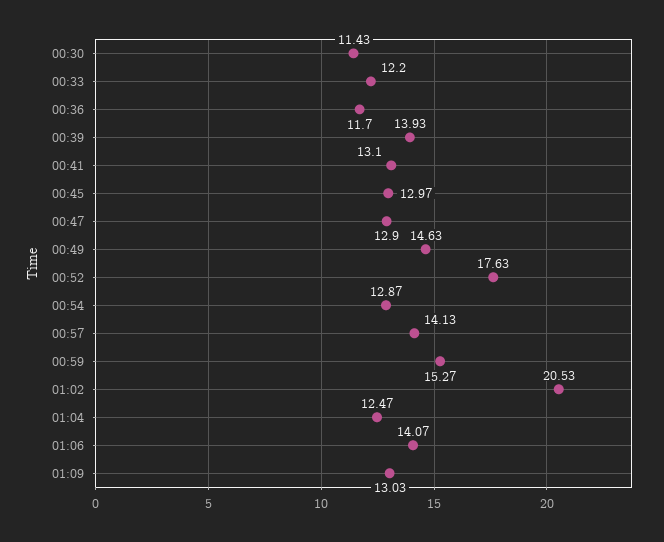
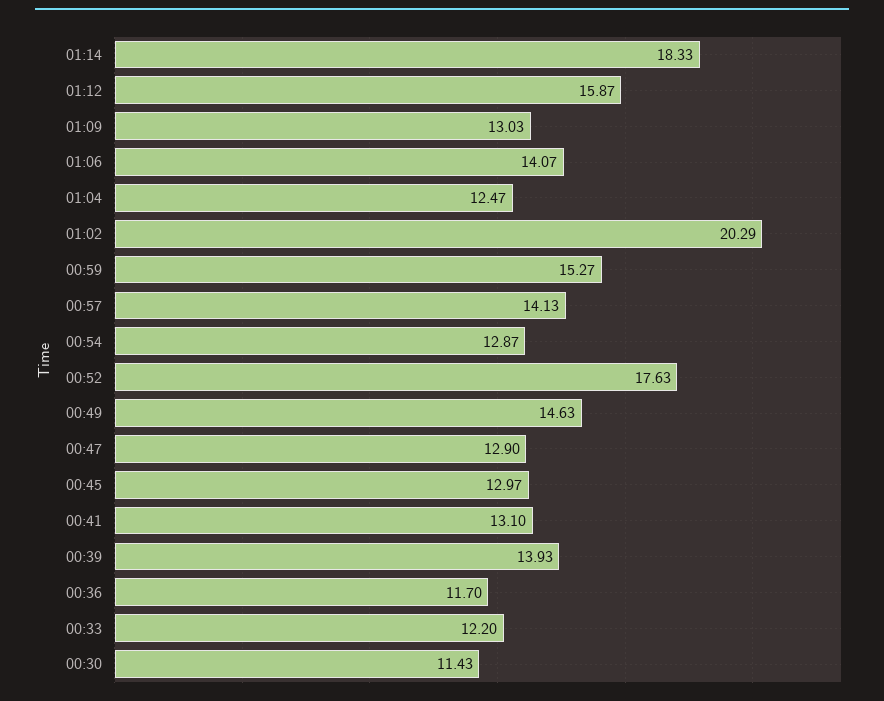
01:02: 20.53 -> 20.29
01:14: none -> 18.33
01:12: none -> 15.87

